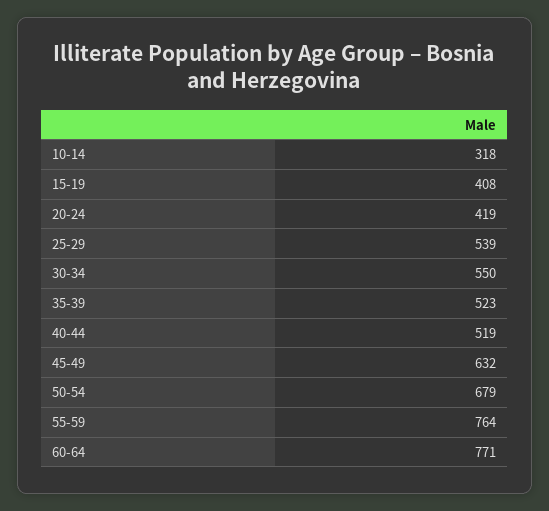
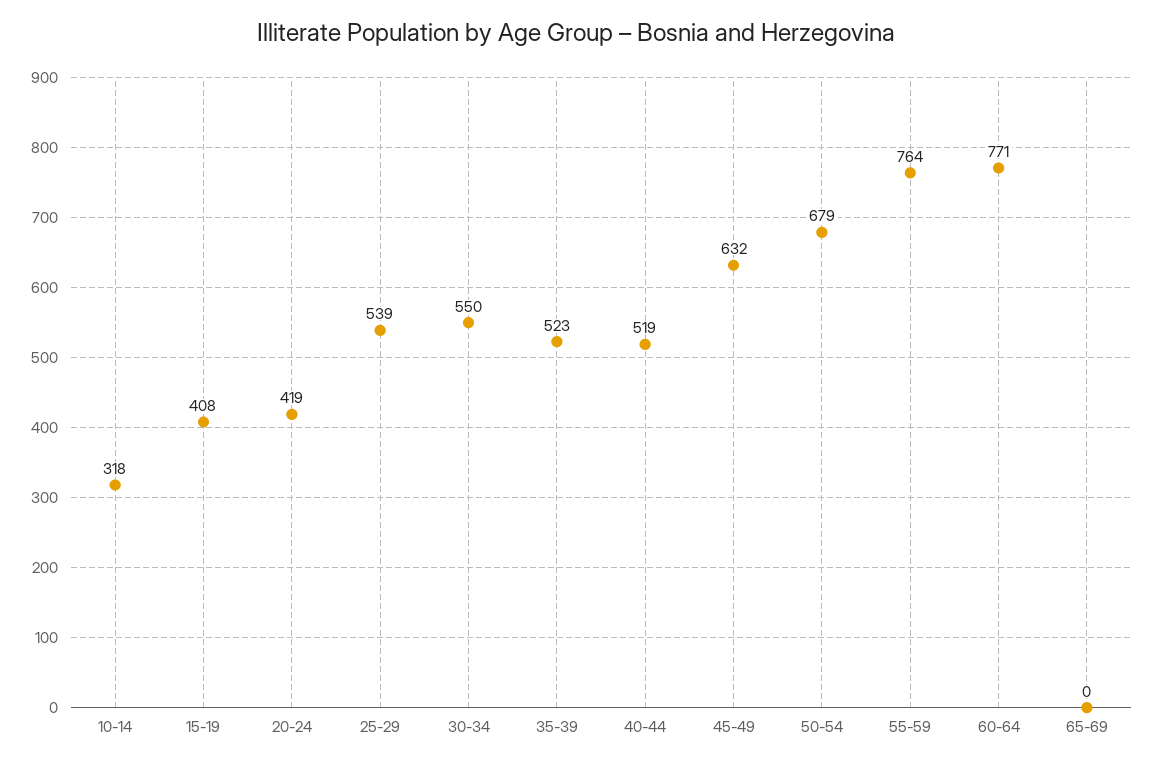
65-69: none -> 0

